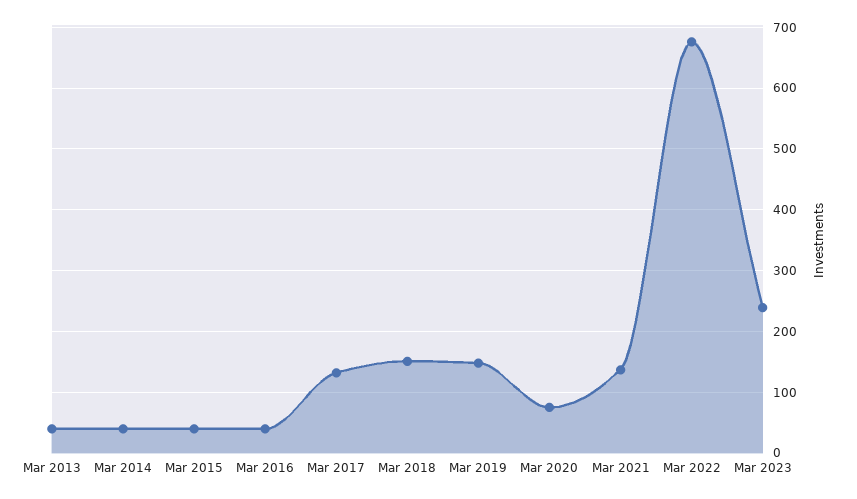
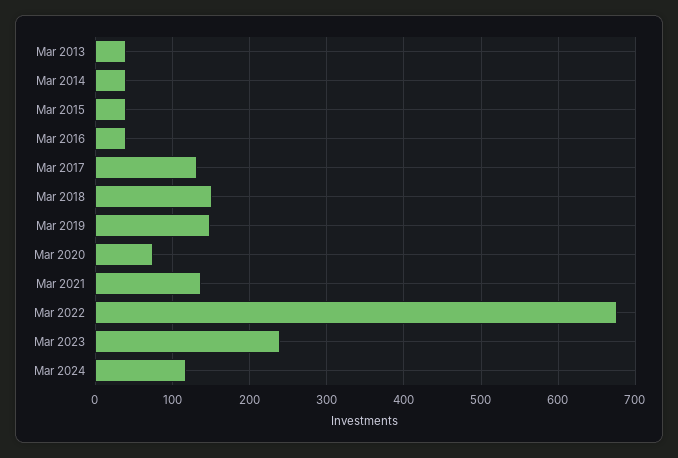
Mar 2024: none -> 120

